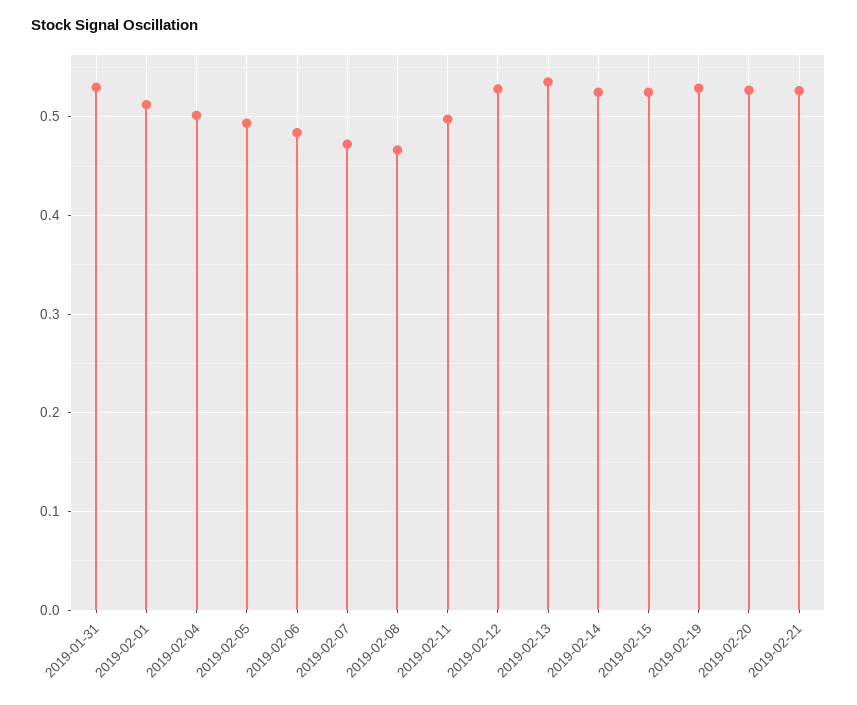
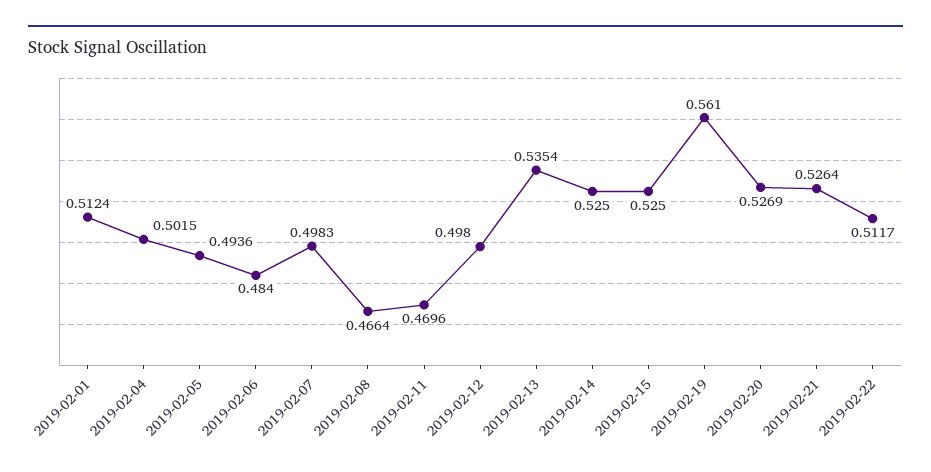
2019-01-31: 0.53 -> none
2019-02-07: 0.47 -> 0.4983
2019-02-11: 0.5 -> 0.4696
2019-02-12: 0.53 -> 0.498
2019-02-19: 0.53 -> 0.561
2019-02-22: none -> 0.5117

